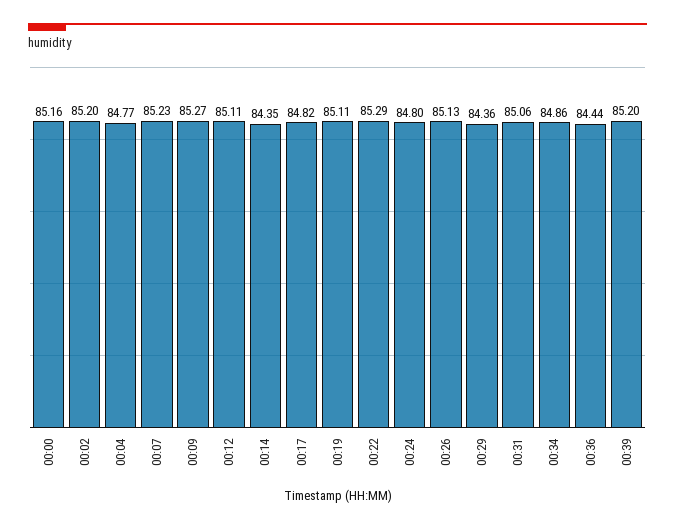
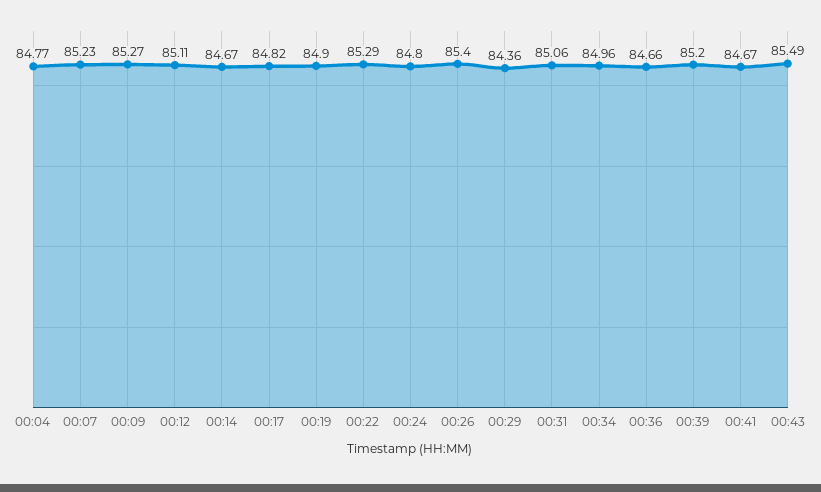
00:00: 85.16 -> none
00:02: 85.2 -> none
00:14: 84.35 -> 84.67
00:19: 85.11 -> 84.9
00:26: 85.13 -> 85.4
00:34: 84.86 -> 84.96
00:36: 84.44 -> 84.66
00:41: none -> 84.67
00:43: none -> 85.49

